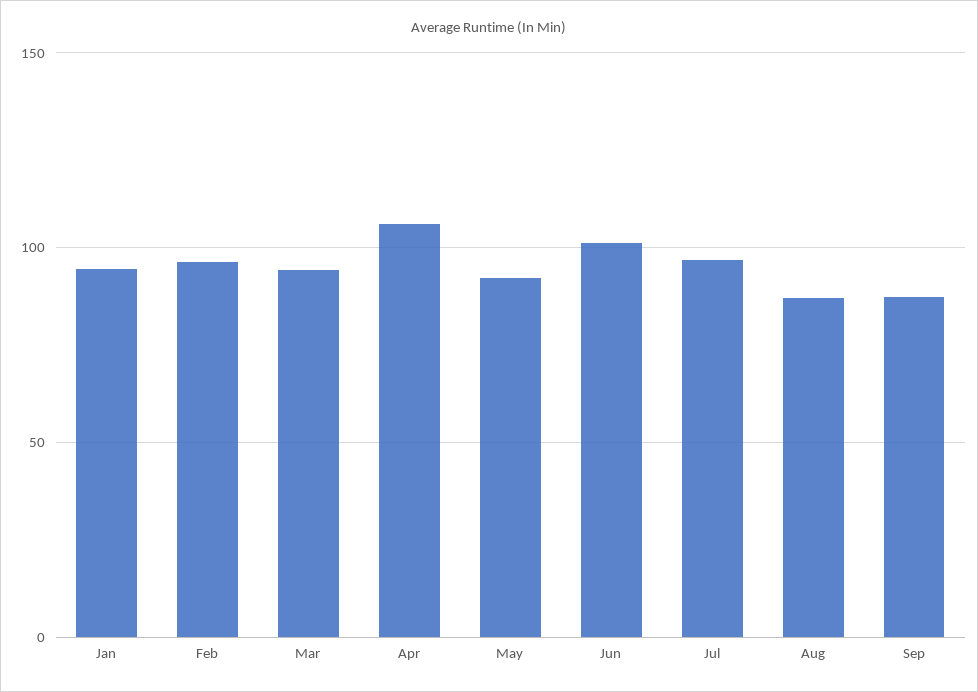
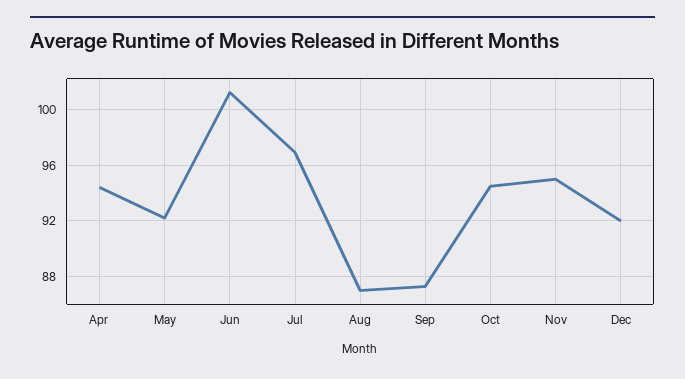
Jan: 95 -> none
Feb: 95 -> none
Mar: 95 -> none
Apr: 105 -> 94.5
Oct: none -> 94.5
Nov: none -> 95
Dec: none -> 92

